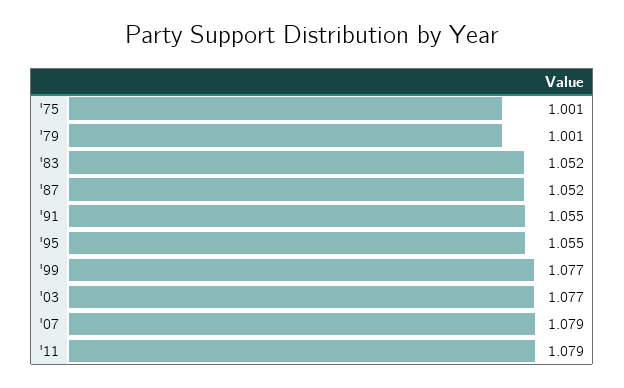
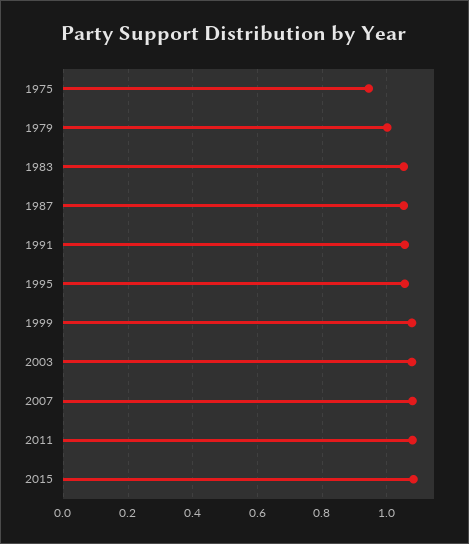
'75: 1.001 -> 0.94
2015: none -> 1.08

